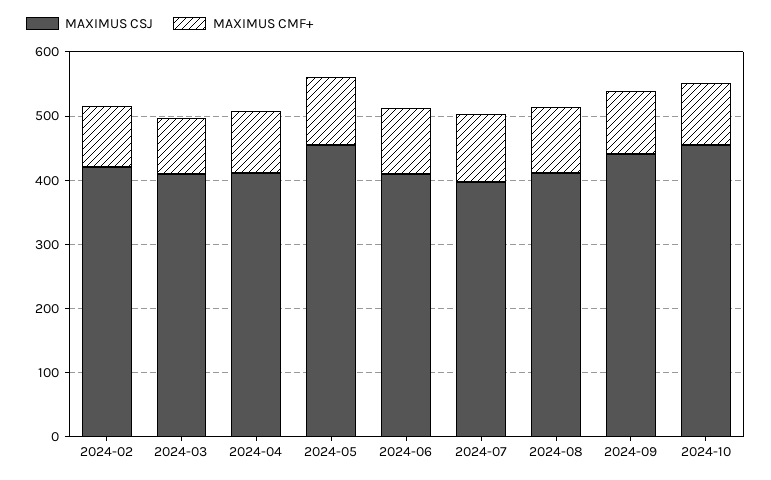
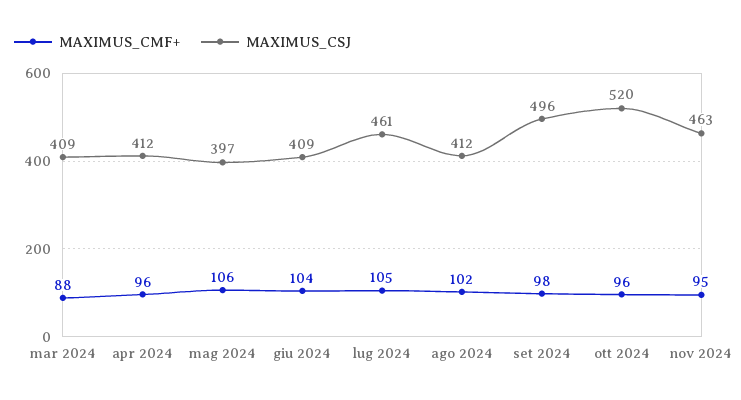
MAXIMUS CSJ, 2024-02: 420 -> none
MAXIMUS CMF+, 2024-02: 100 -> none
MAXIMUS CSJ, 2024-05: 460 -> 397
MAXIMUS CSJ, 2024-07: 400 -> 461
MAXIMUS CSJ, 2024-09: 440 -> 496
MAXIMUS CSJ, 2024-10: 460 -> 520
MAXIMUS CMF+, nov 2024: none -> 95
MAXIMUS CSJ, nov 2024: none -> 463

